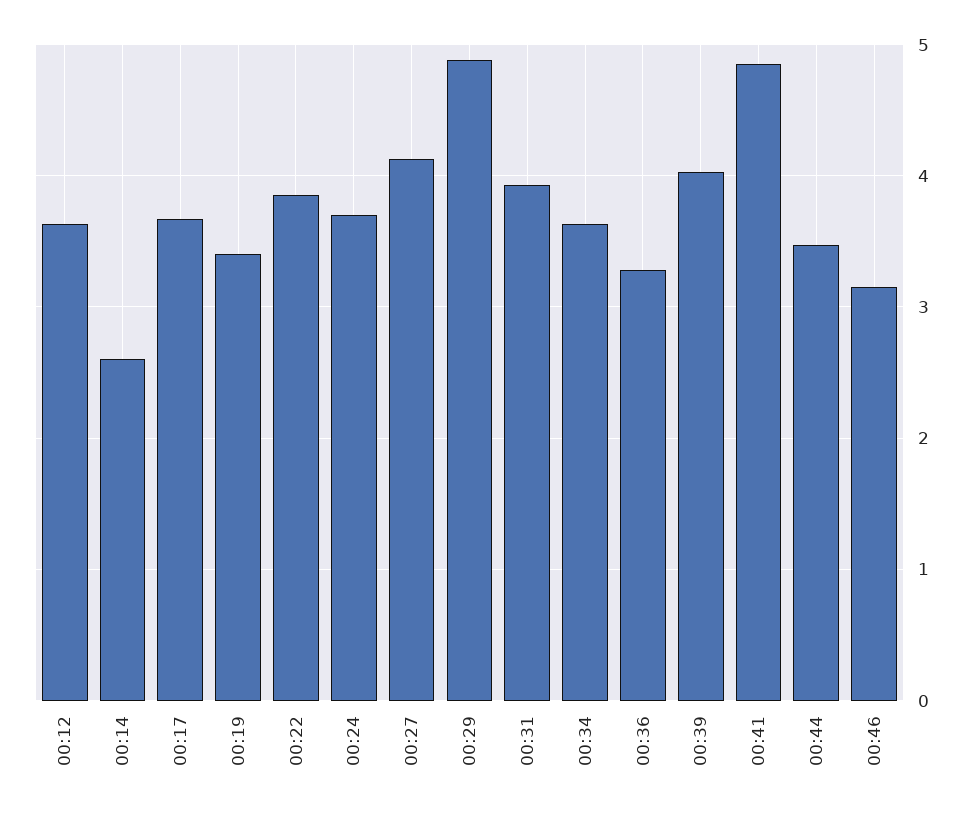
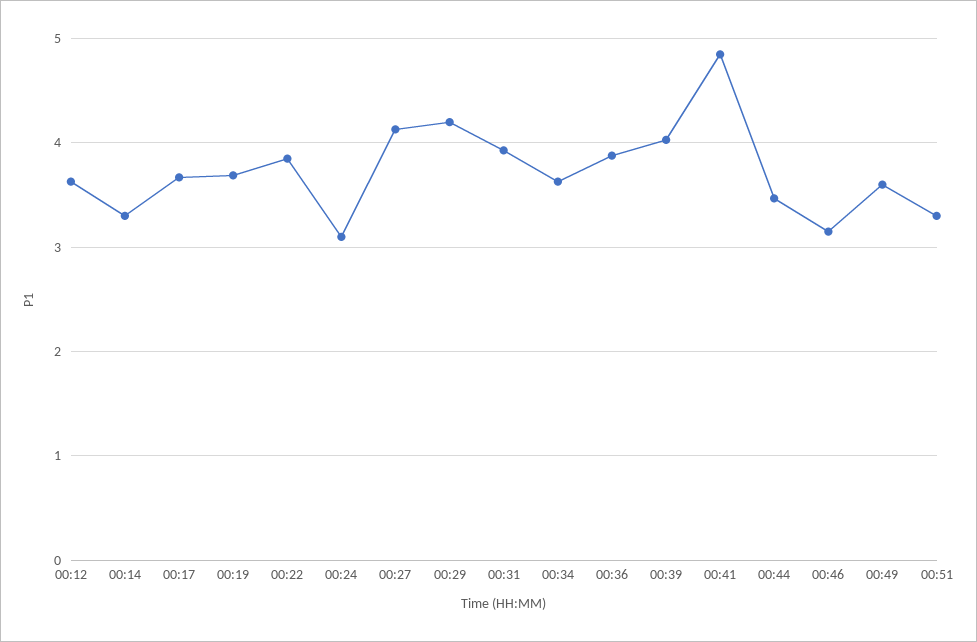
00:14: 2.6 -> 3.3
00:19: 3.4 -> 3.7
00:24: 3.7 -> 3.1
00:29: 4.9 -> 4.2
00:36: 3.3 -> 3.9
00:49: none -> 3.6
00:51: none -> 3.3

